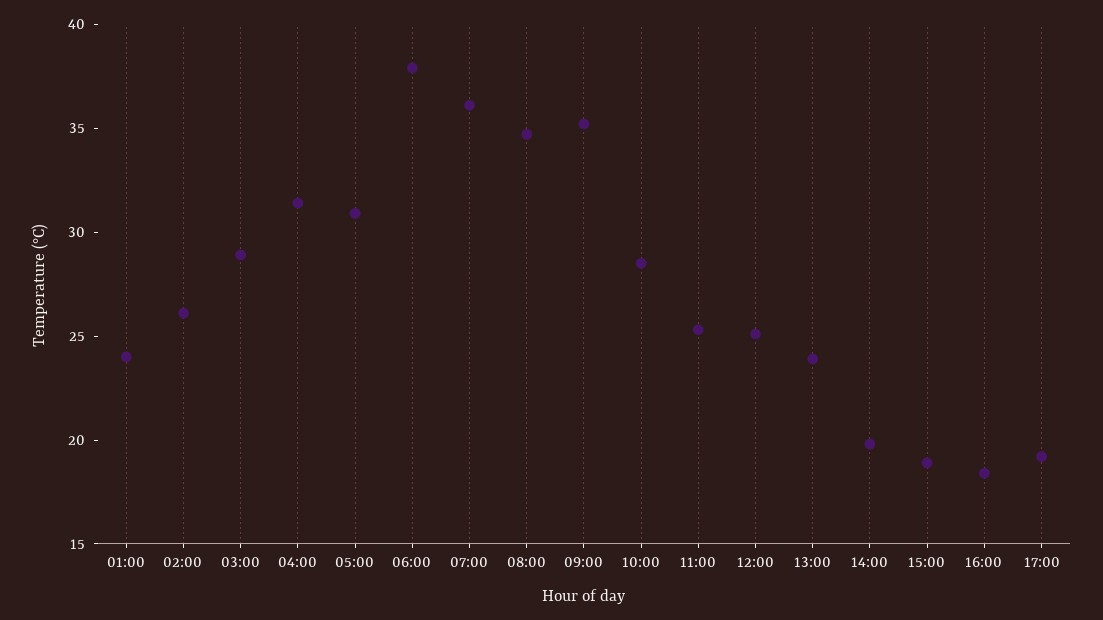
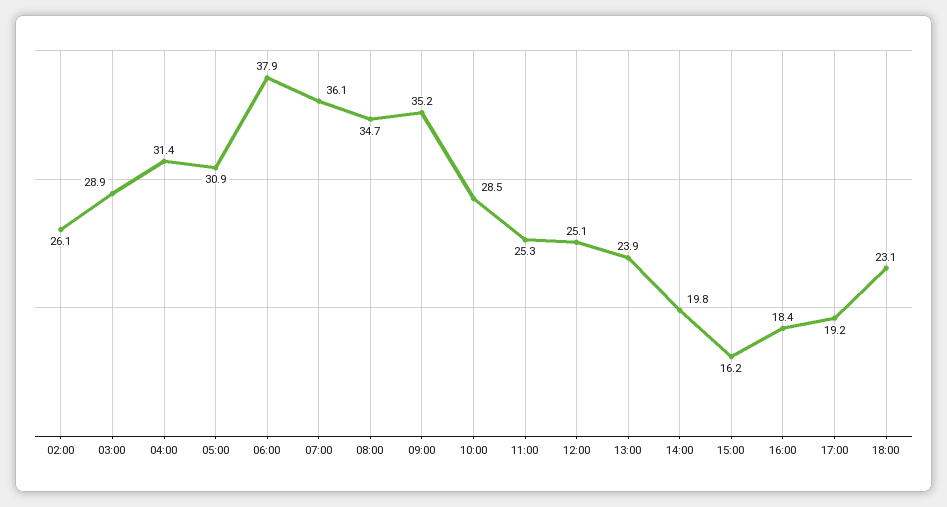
01:00: 24 -> none
15:00: 19 -> 16.2
18:00: none -> 23.1

